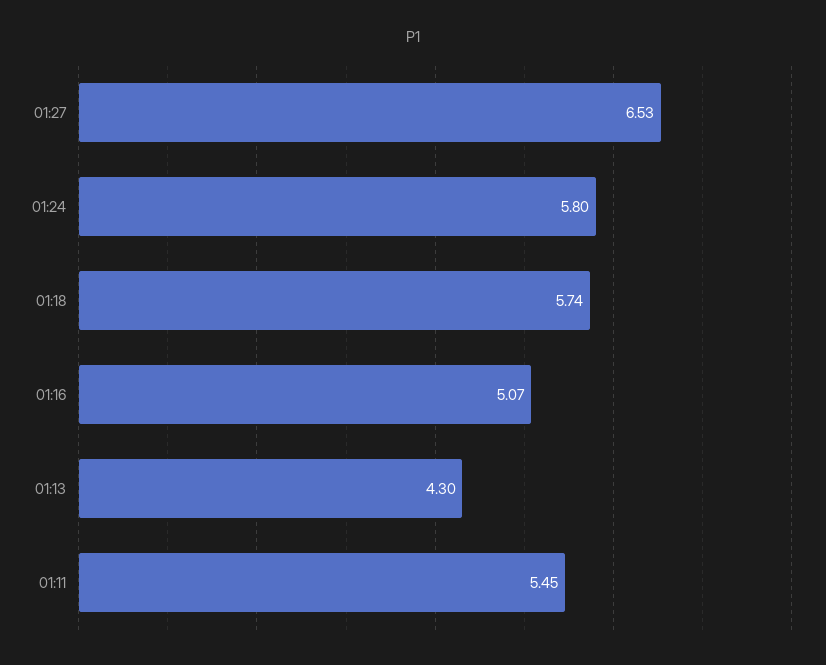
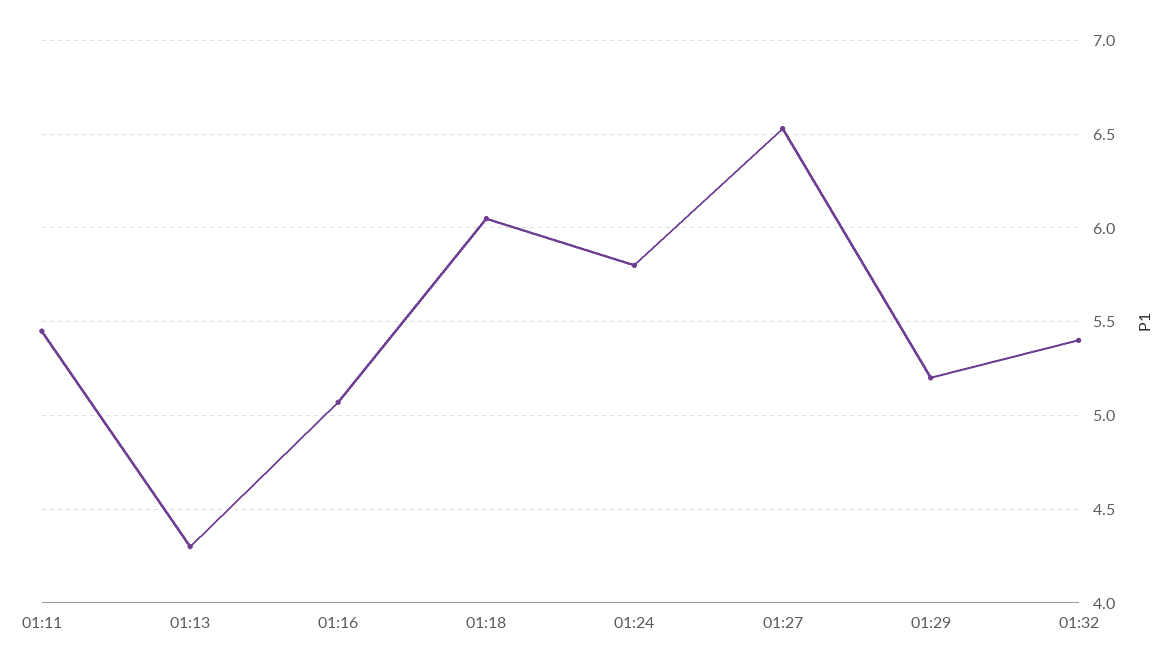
01:18: 5.74 -> 6.05
01:29: none -> 5.2
01:32: none -> 5.4

